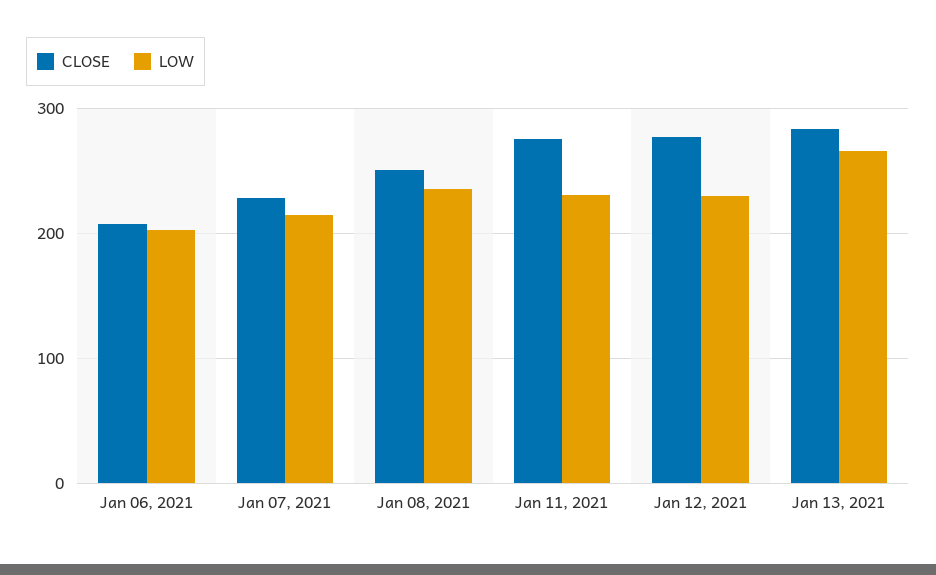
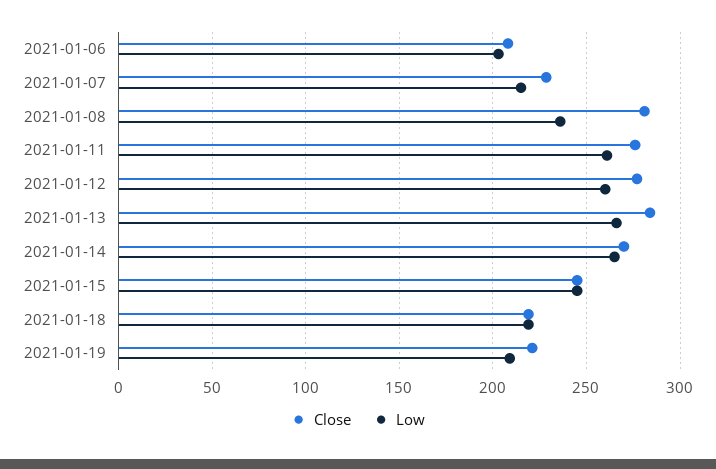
CLOSE, Jan 08, 2021: 250 -> 280
LOW, Jan 11, 2021: 230 -> 260
LOW, Jan 12, 2021: 230 -> 260
CLOSE, 2021-01-14: none -> 270
LOW, 2021-01-14: none -> 265
CLOSE, 2021-01-15: none -> 245
LOW, 2021-01-15: none -> 245
CLOSE, 2021-01-18: none -> 220
LOW, 2021-01-18: none -> 220
CLOSE, 2021-01-19: none -> 220
LOW, 2021-01-19: none -> 210

